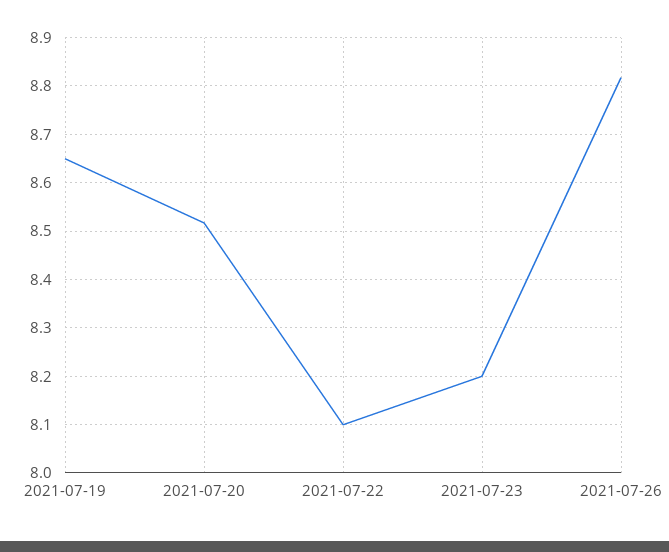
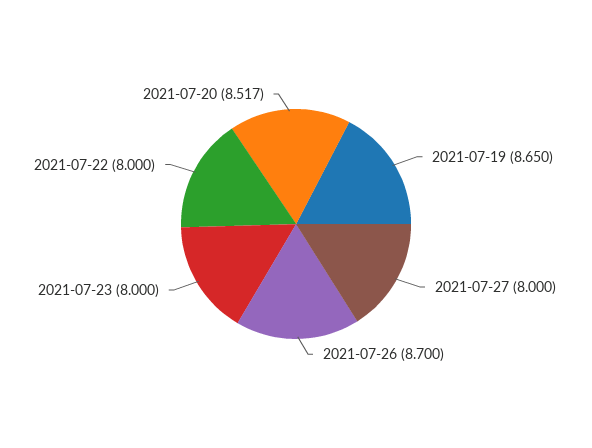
2021-07-22: 8.1 -> 8
2021-07-23: 8.2 -> 8
2021-07-26: 8.82 -> 8.7
2021-07-27: none -> 8

